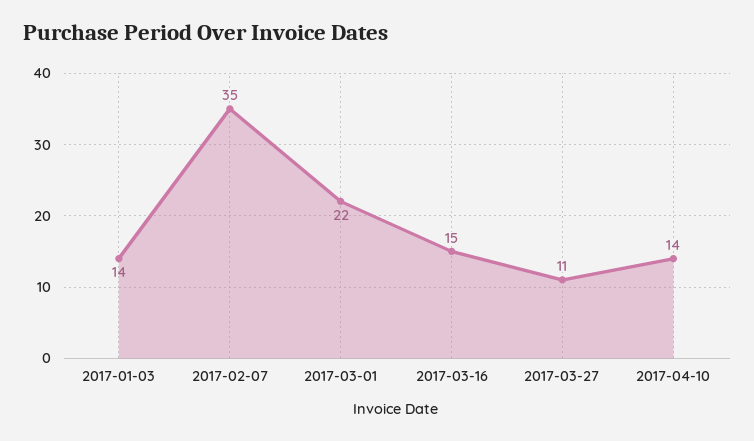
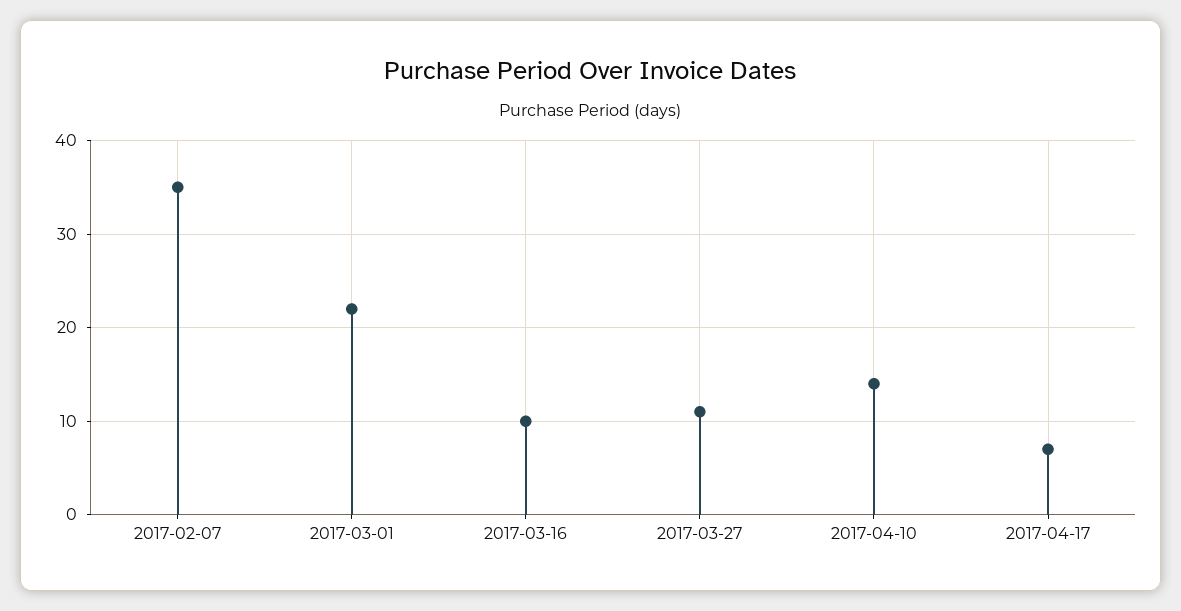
2017-01-03: 14 -> none
2017-03-16: 15 -> 10
2017-04-17: none -> 7

